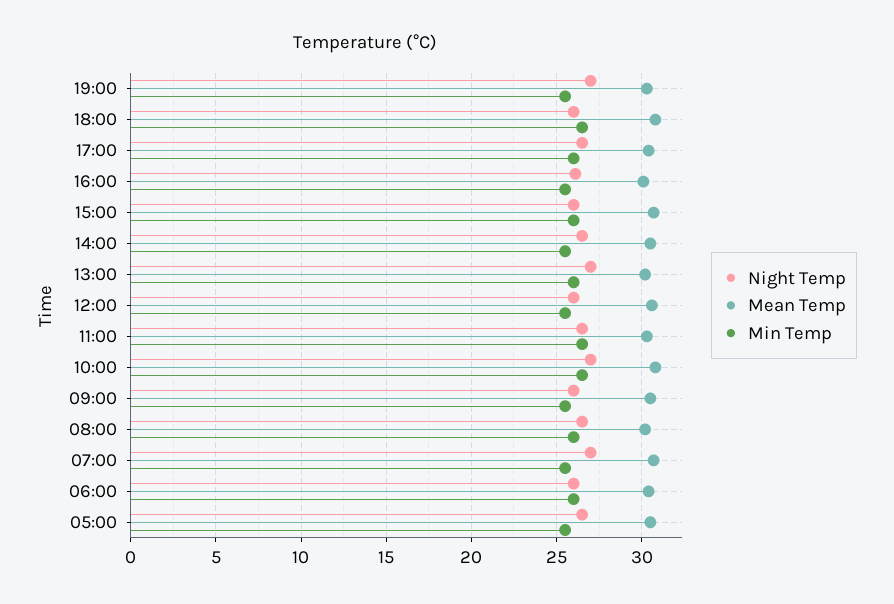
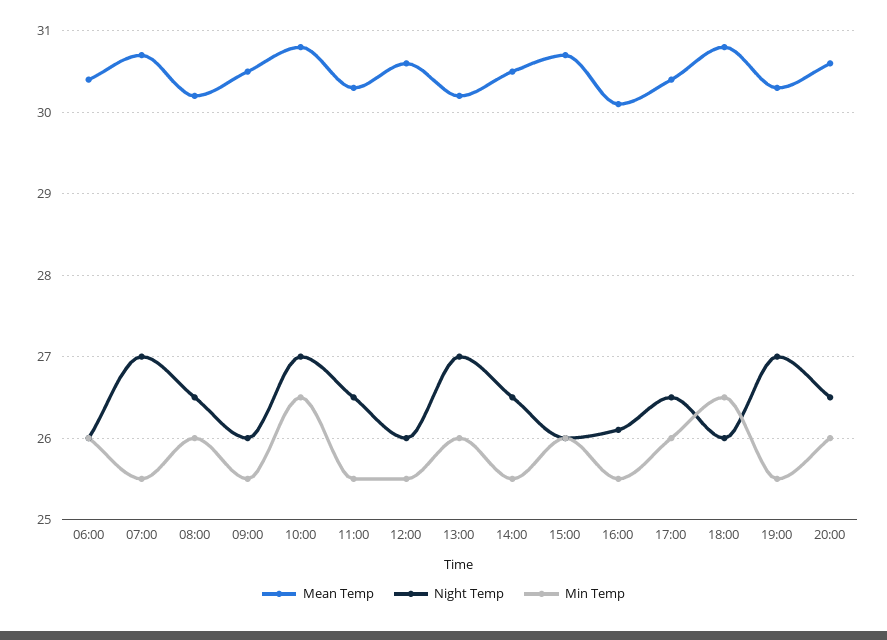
Min Temp, 11:00: 26.5 -> 25.5
Night Temp, 05:00: 26.5 -> none
Mean Temp, 05:00: 30.5 -> none
Min Temp, 05:00: 25.5 -> none
Mean Temp, 20:00: none -> 30.6
Night Temp, 20:00: none -> 26.5
Min Temp, 20:00: none -> 26

